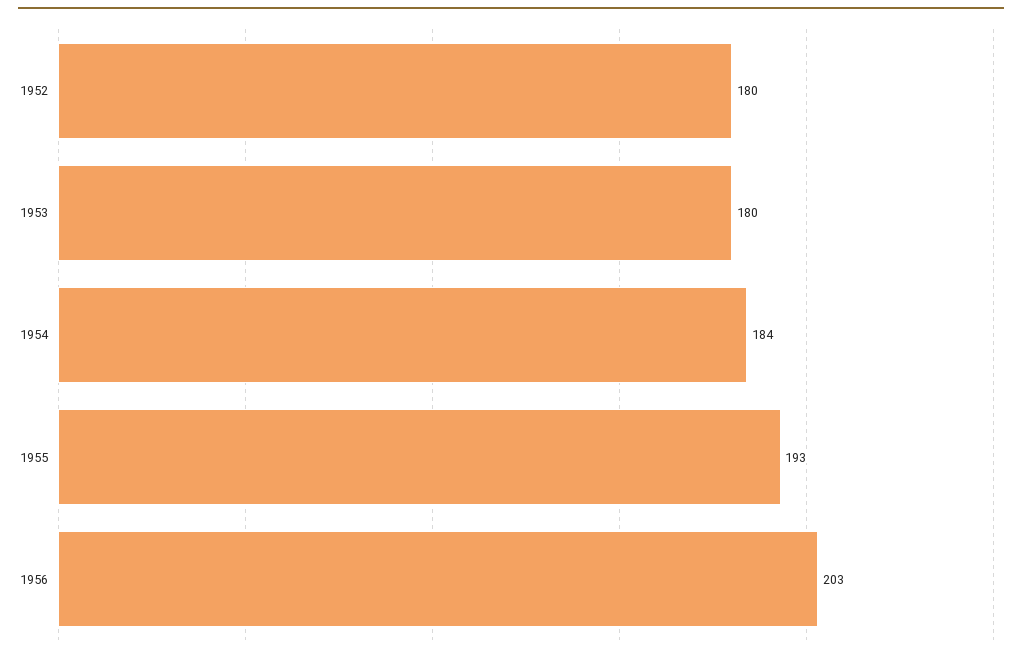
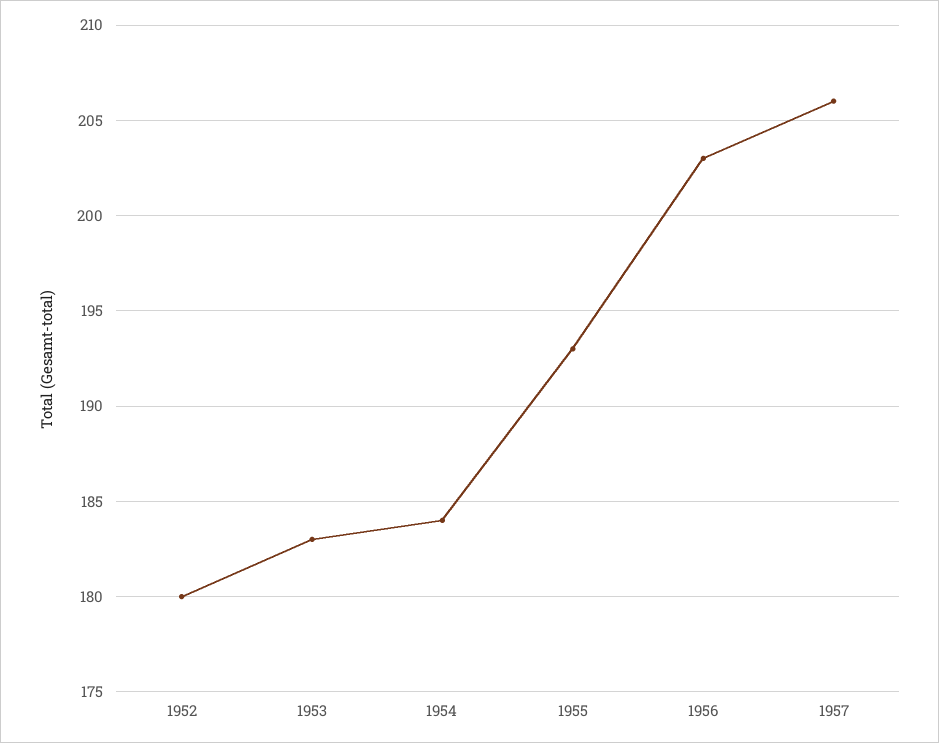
1953: 180 -> 183
1957: none -> 206

